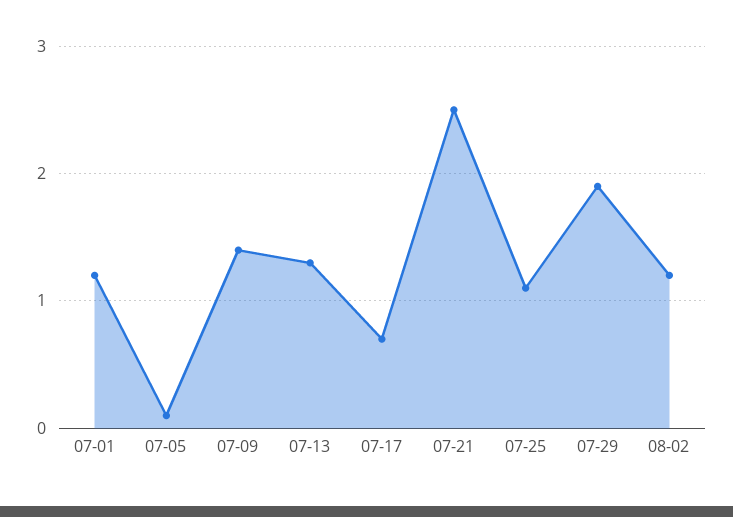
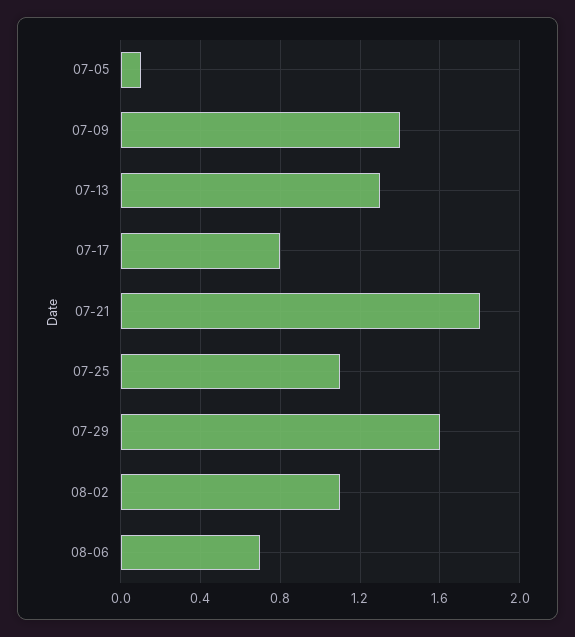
07-01: 1.2 -> none
07-17: 0.7 -> 0.8
07-21: 2.5 -> 1.8
07-29: 1.9 -> 1.6
08-02: 1.2 -> 1.1
08-06: none -> 0.7

